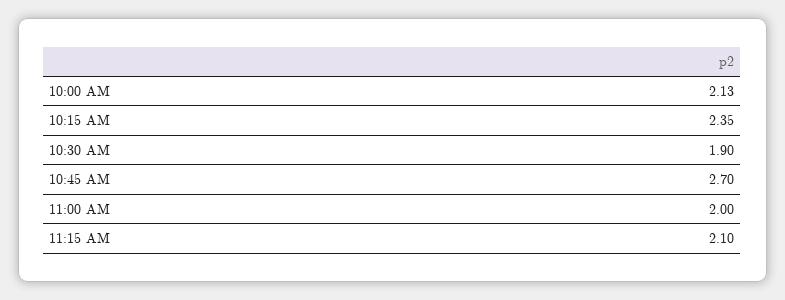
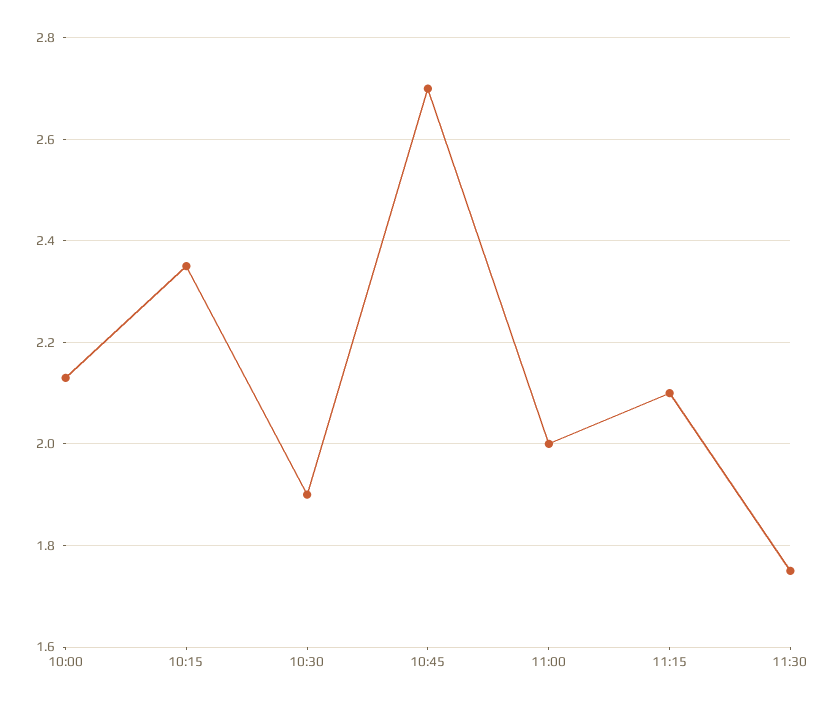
11:30: none -> 1.75

